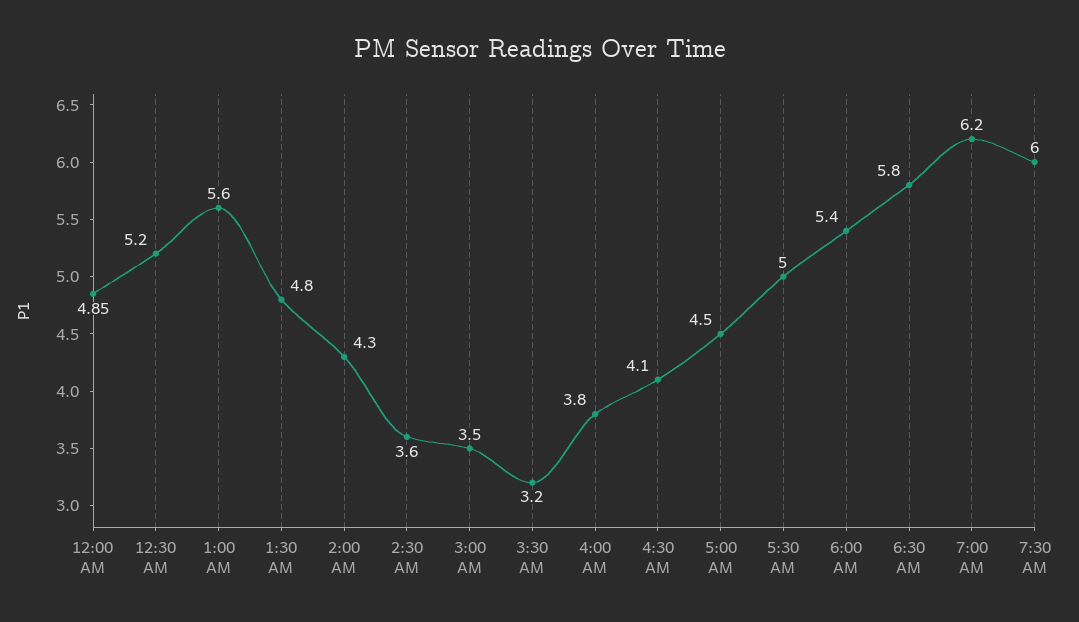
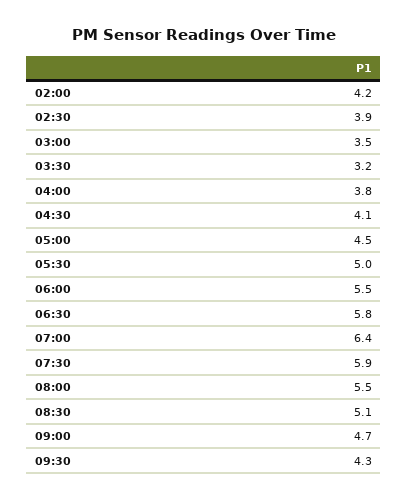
12:00 AM: 4.85 -> none
12:30 AM: 5.2 -> none
1:00 AM: 5.6 -> none
1:30 AM: 4.8 -> none
2:00 AM: 4.3 -> 4.2
2:30 AM: 3.6 -> 3.9
6:00 AM: 5.4 -> 5.5
7:00 AM: 6.2 -> 6.4
7:30 AM: 6 -> 5.9
08:00: none -> 5.5
08:30: none -> 5.1
09:00: none -> 4.7
09:30: none -> 4.3

